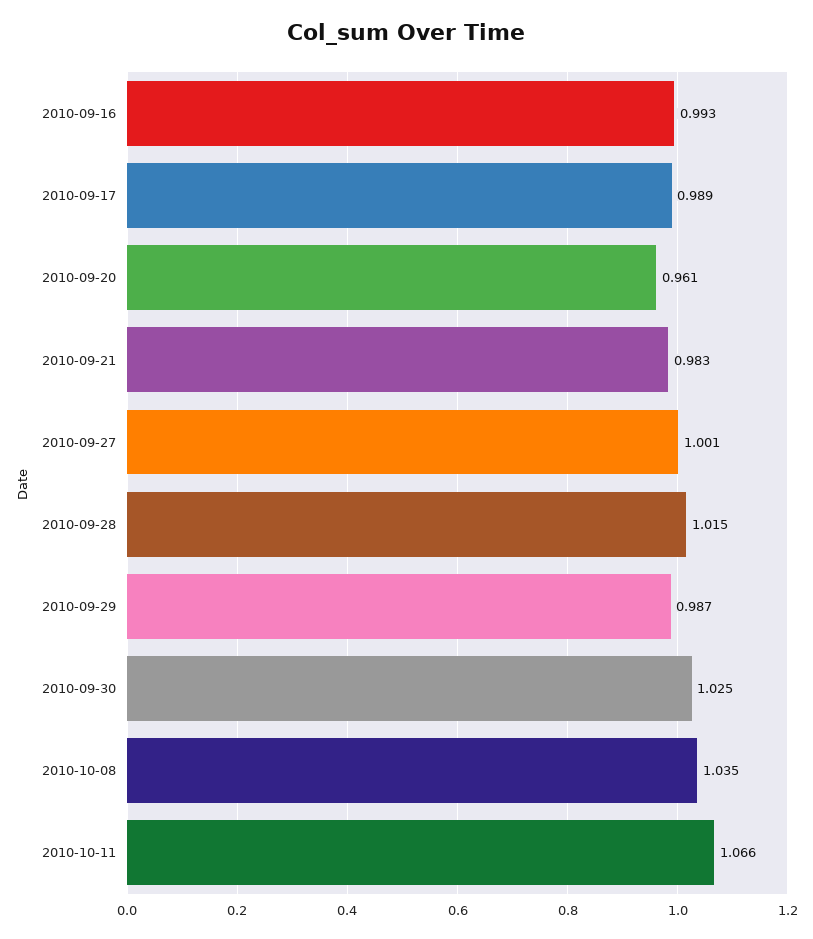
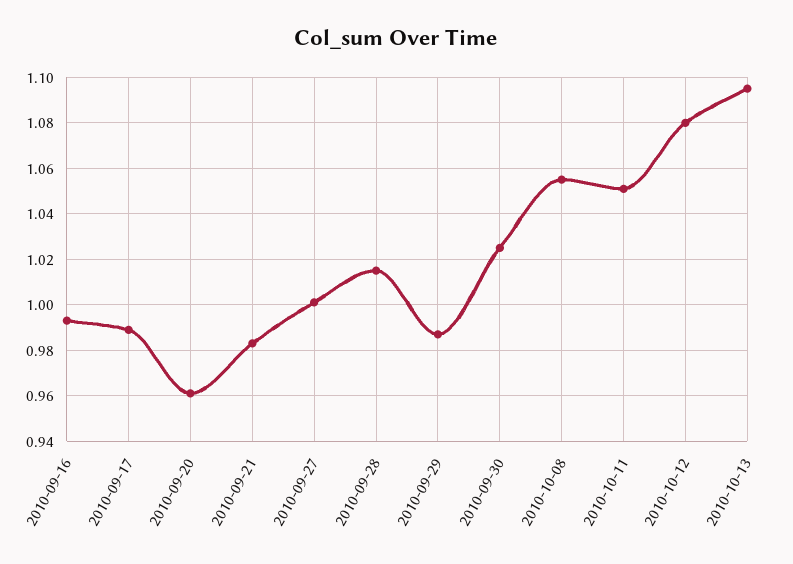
2010-10-08: 1.035 -> 1.055
2010-10-11: 1.066 -> 1.05
2010-10-12: none -> 1.08
2010-10-13: none -> 1.095

